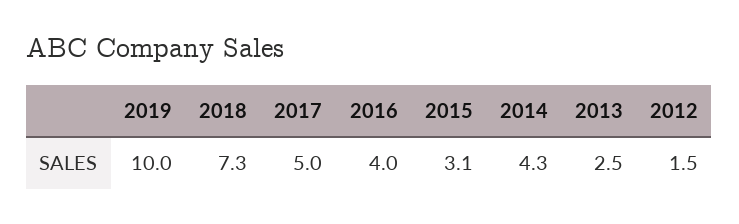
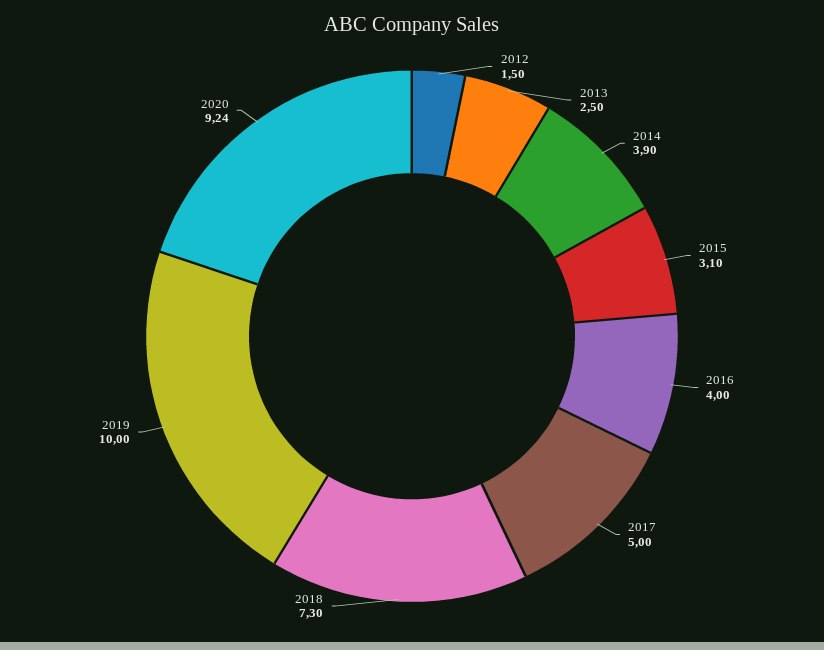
2014: 4.3 -> 3.9
2020: none -> 9.24

